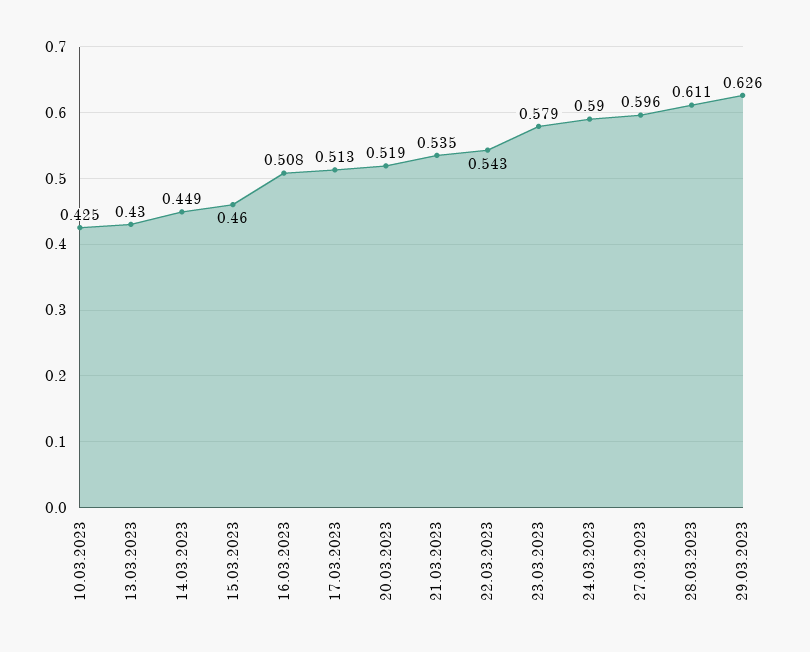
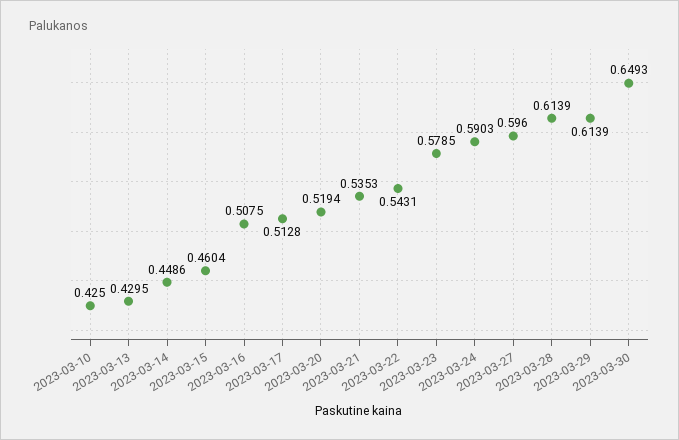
28.03.2023: 0.611 -> 0.6139
29.03.2023: 0.626 -> 0.6139
2023-03-30: none -> 0.6493

